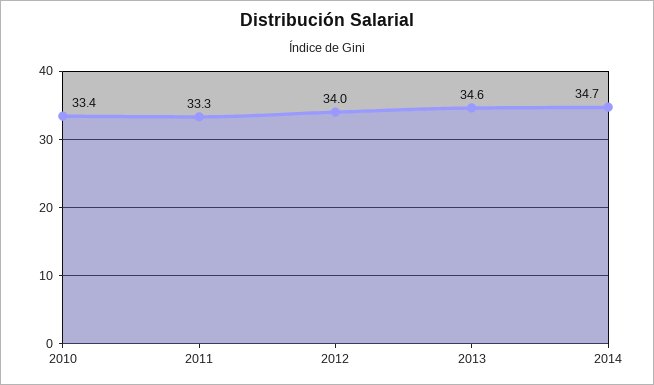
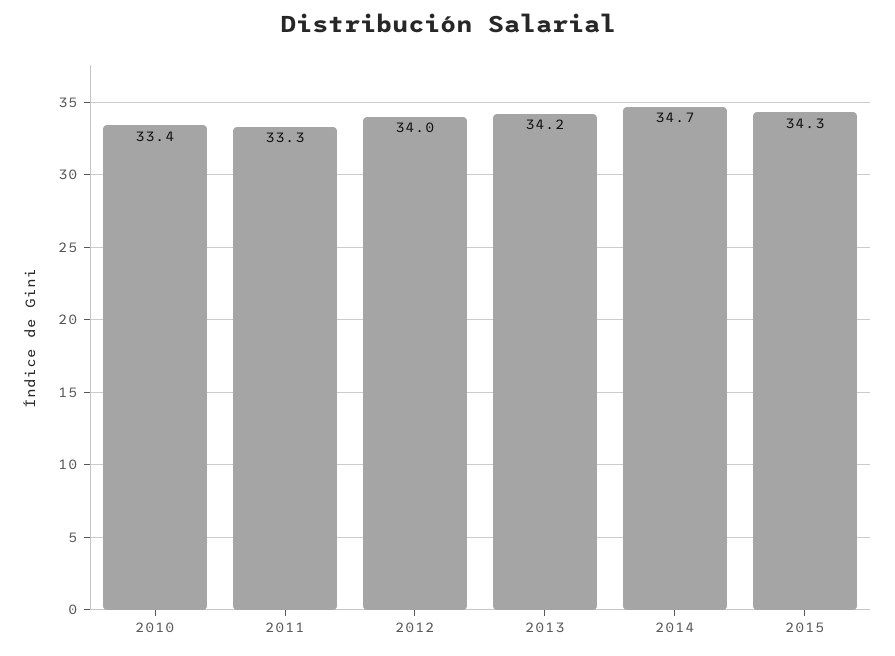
2013: 34.6 -> 34.2
2015: none -> 34.3

